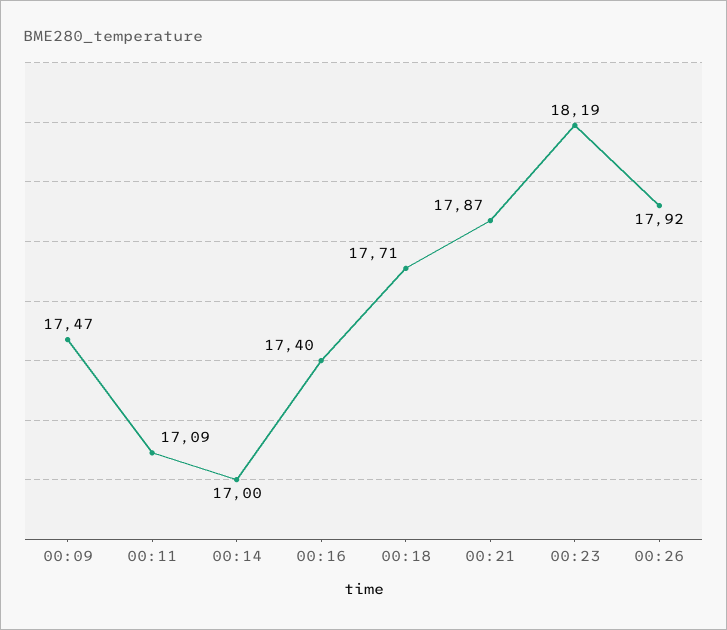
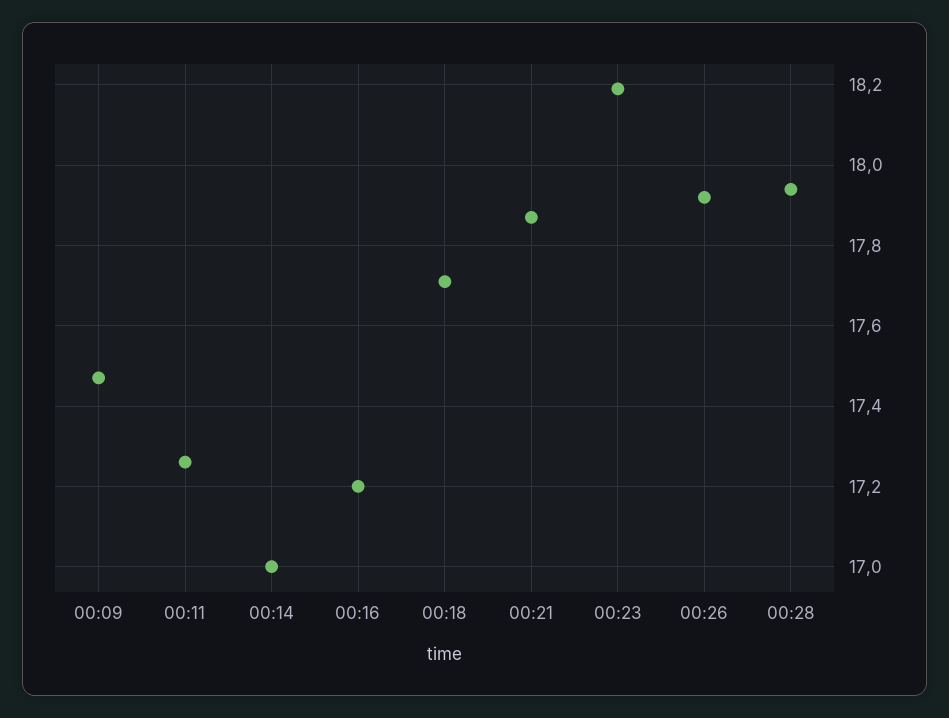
00:11: 17.09 -> 17.25
00:16: 17.4 -> 17.2
00:28: none -> 17.95

